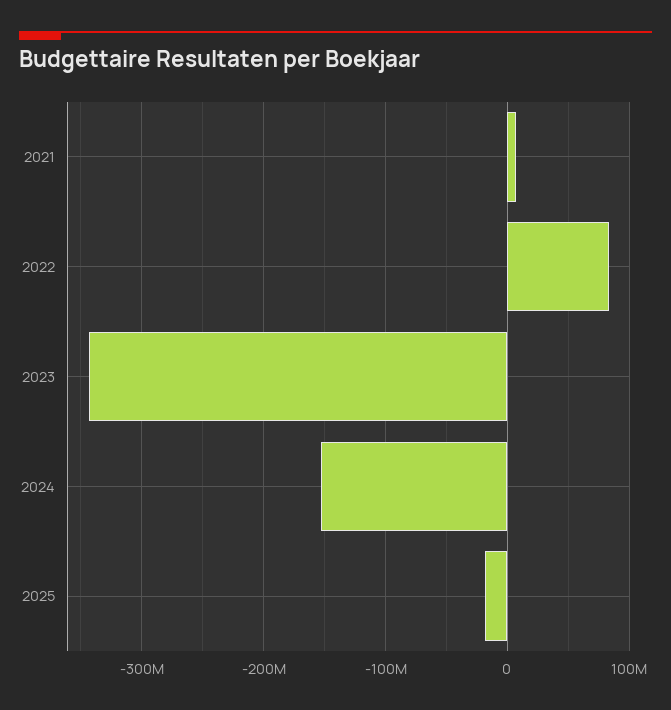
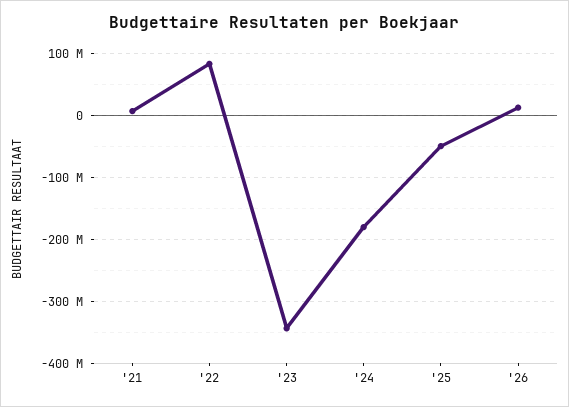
2024: -150000000 -> -180000000
2025: -20000000 -> -50000000
'26: none -> 10000000

